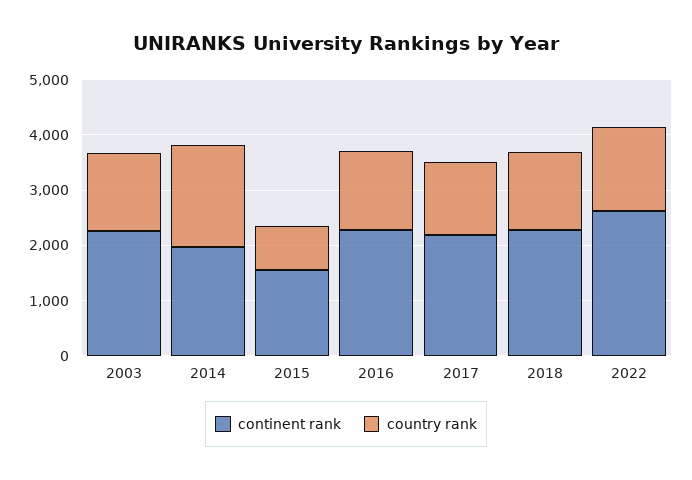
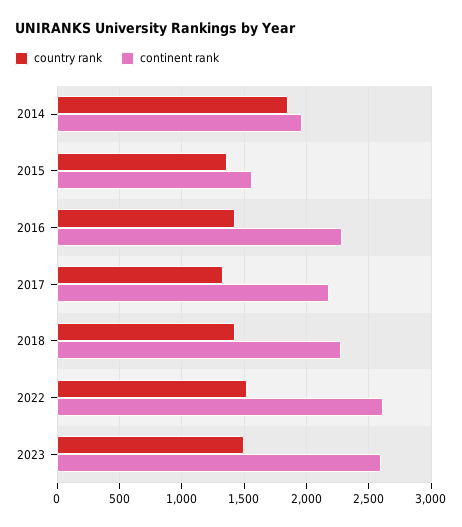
continent rank, 2003: 2200 -> none
country rank, 2003: 1400 -> none
country rank, 2015: 800 -> 1350
country rank, 2023: none -> 1500
continent rank, 2023: none -> 2600

